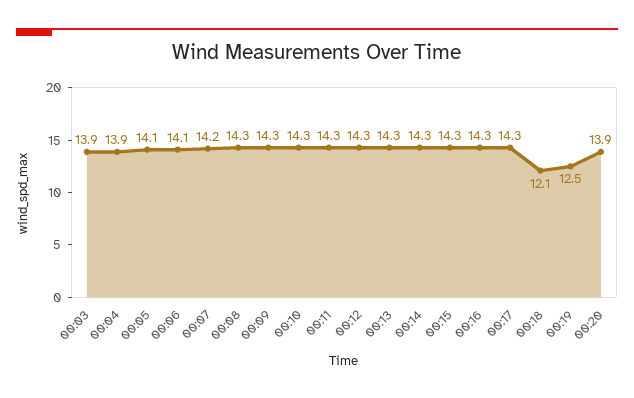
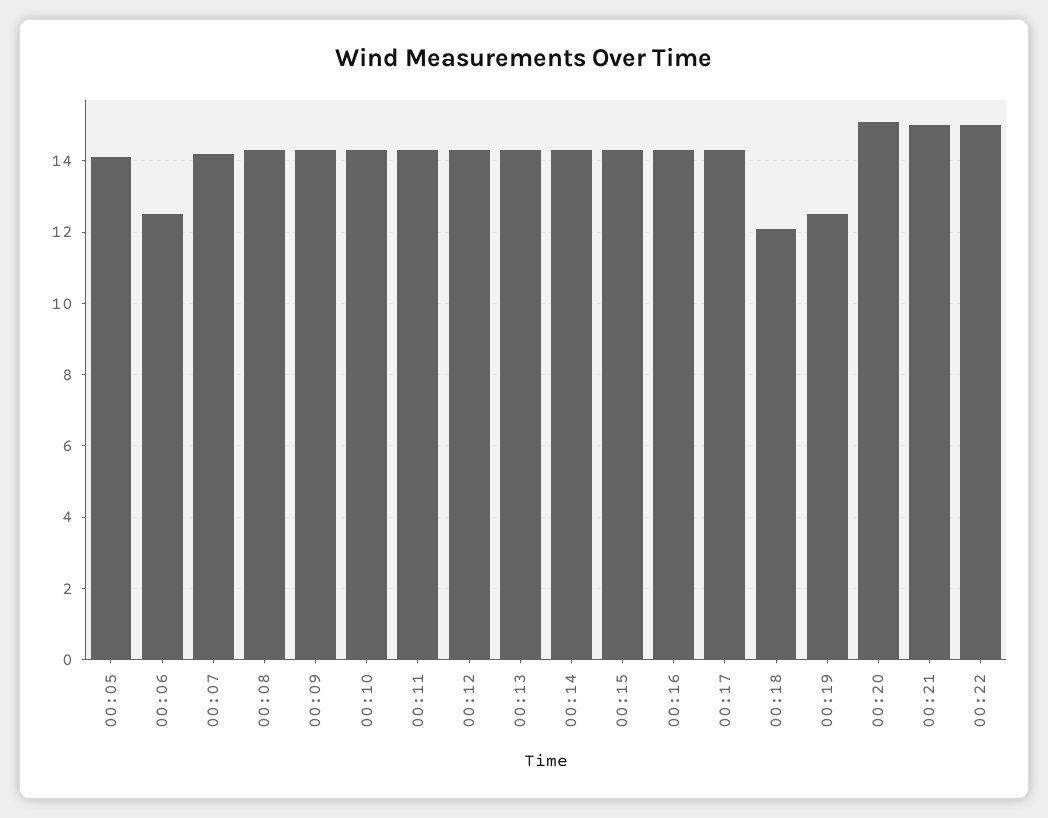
00:03: 13.9 -> none
00:04: 13.9 -> none
00:06: 14.1 -> 12.5
00:20: 13.9 -> 15
00:21: none -> 15
00:22: none -> 15

